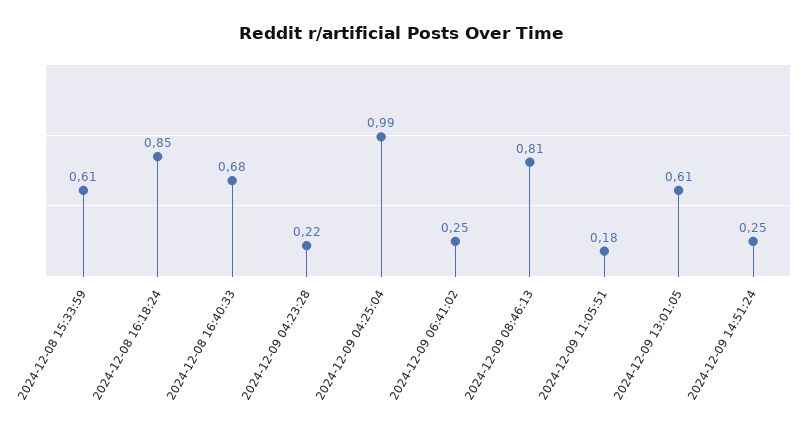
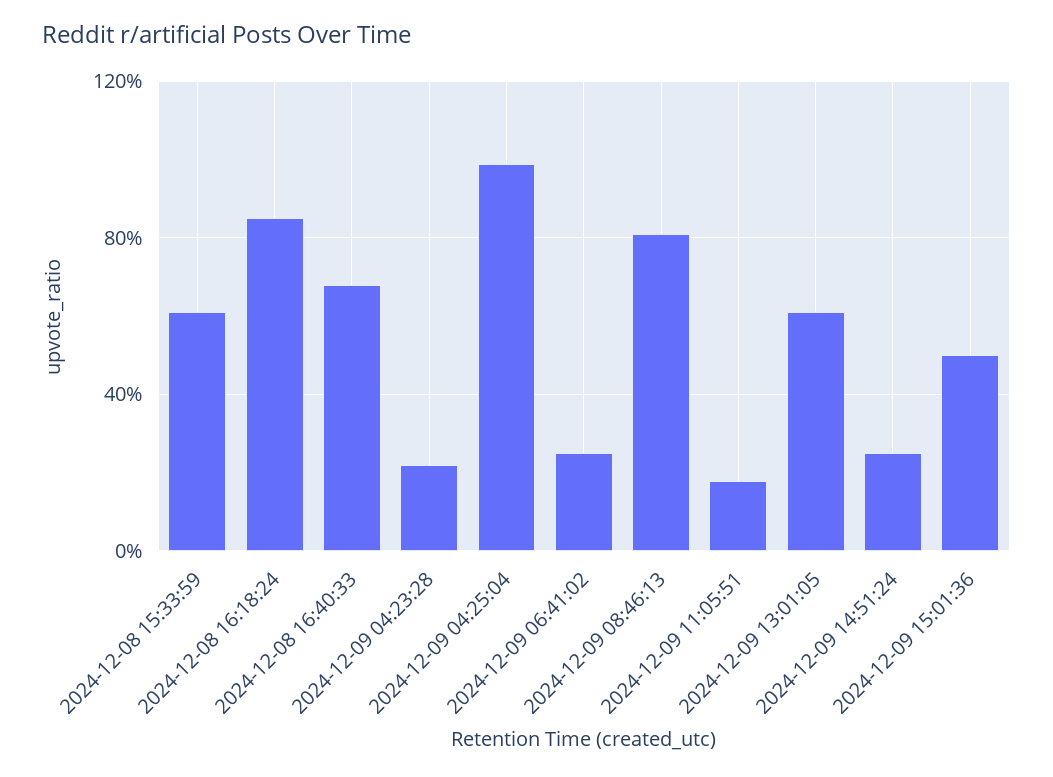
2024-12-09 15:01:36: none -> 0.5

